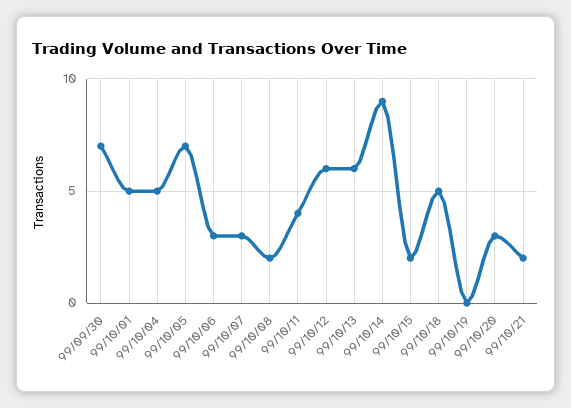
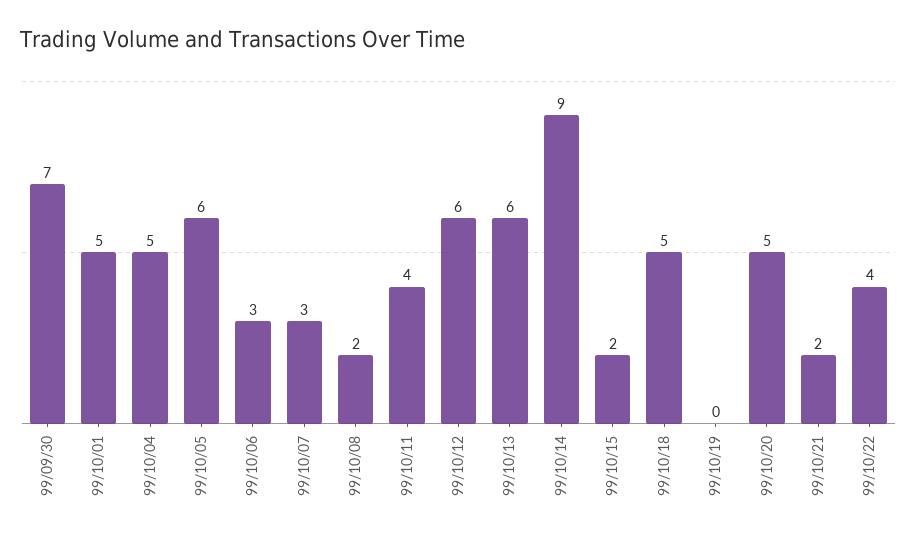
99/10/05: 7 -> 6
99/10/20: 3 -> 5
99/10/22: none -> 4

